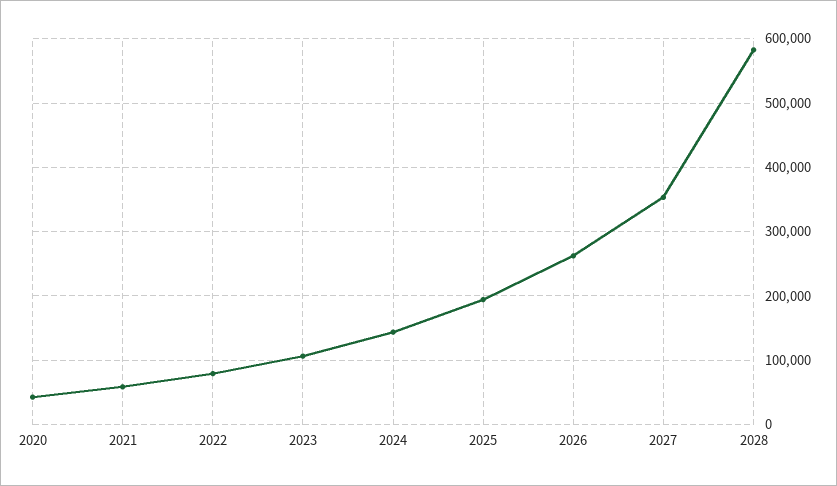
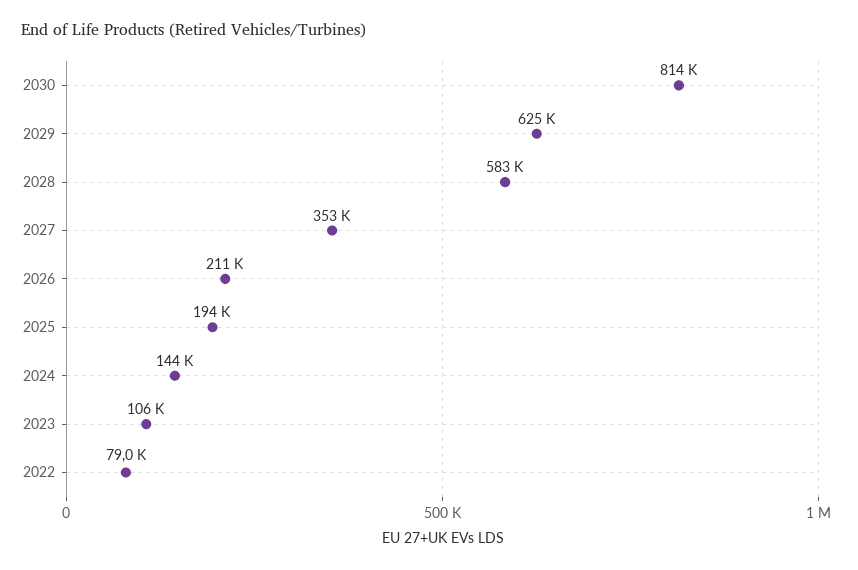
2020: 40000 -> none
2021: 60000 -> none
2026: 260000 -> 211000
2030: none -> 814000
2029: none -> 625000

